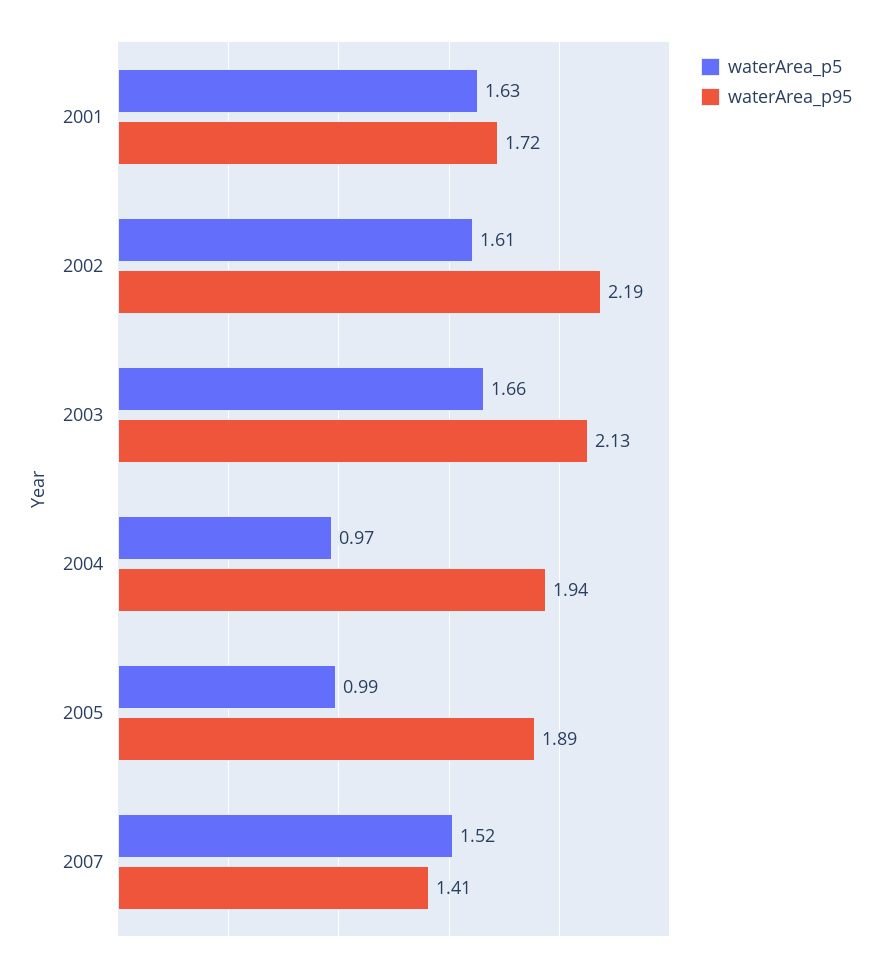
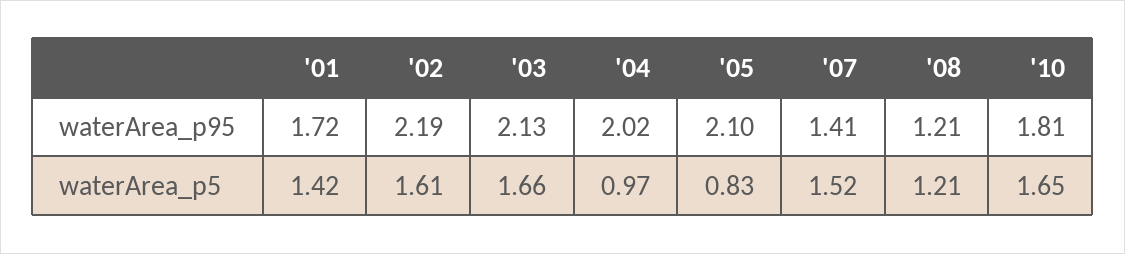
waterArea_p5, 2001: 1.63 -> 1.42
waterArea_p95, 2004: 1.94 -> 2.02
waterArea_p5, 2005: 0.99 -> 0.83
waterArea_p95, 2005: 1.89 -> 2.1
waterArea_p95, '08: none -> 1.21
waterArea_p95, '10: none -> 1.81
waterArea_p5, '08: none -> 1.21
waterArea_p5, '10: none -> 1.65

